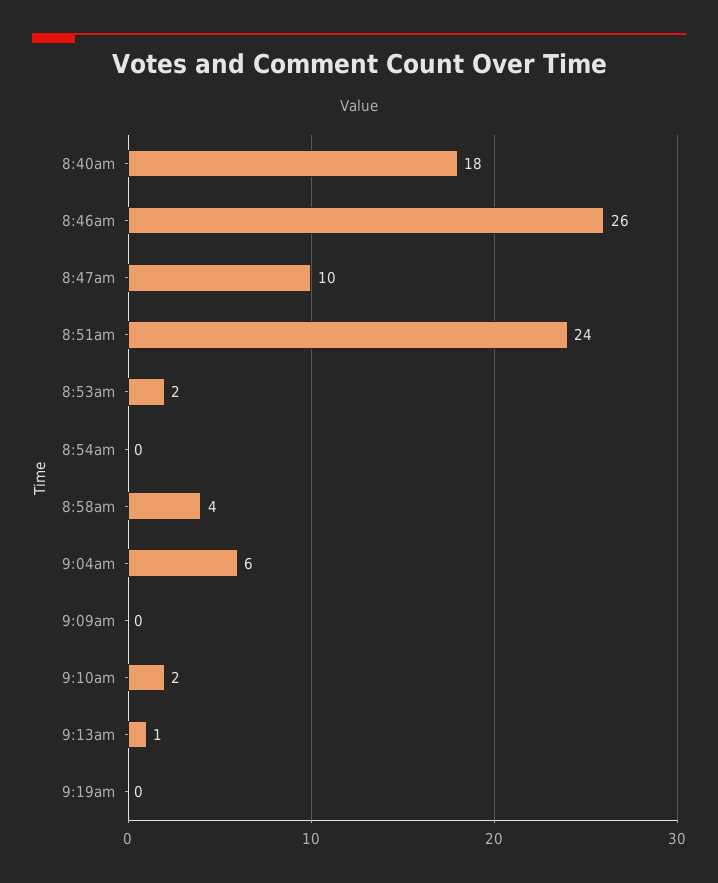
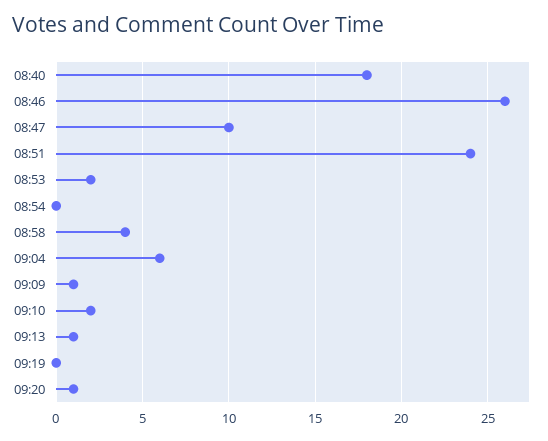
9:09am: 0 -> 1
09:20: none -> 1

